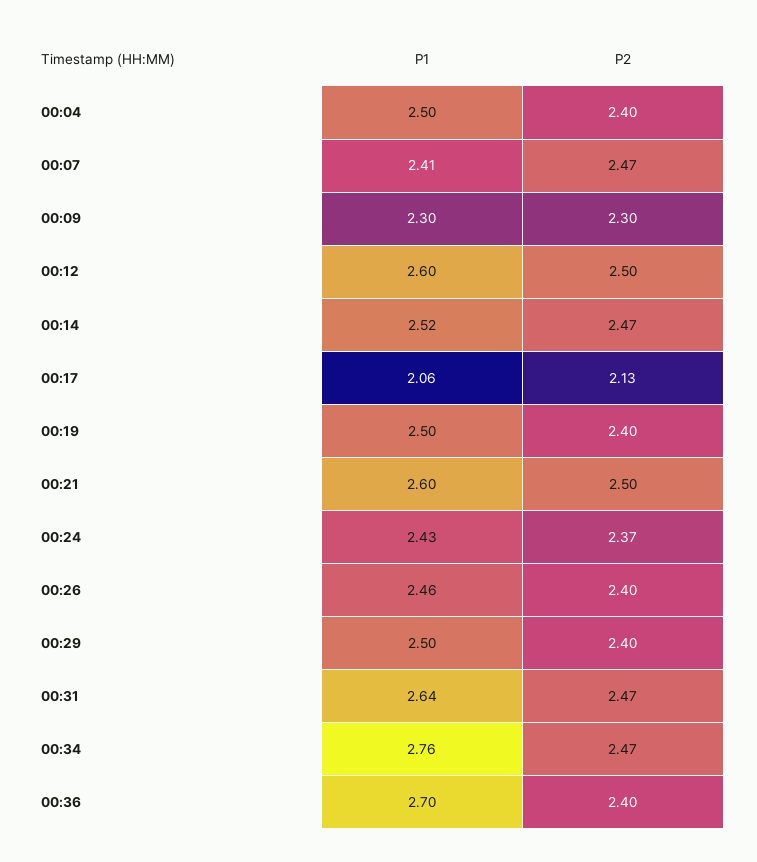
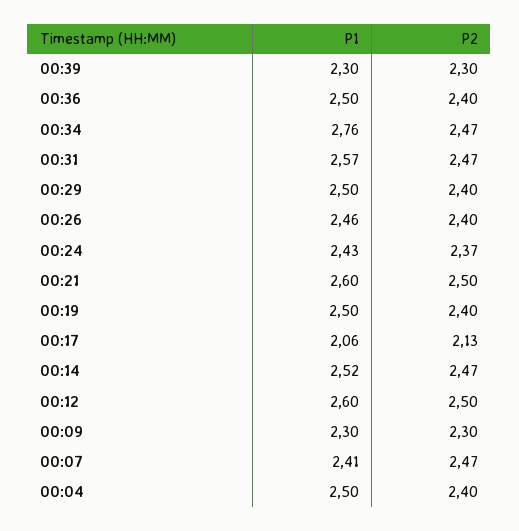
P1, 00:31: 2.64 -> 2.57
P1, 00:36: 2.7 -> 2.5
P1, 00:39: none -> 2.3
P2, 00:39: none -> 2.3

